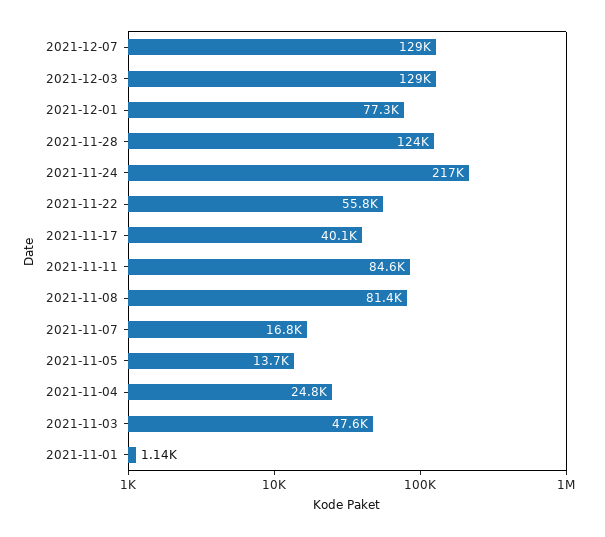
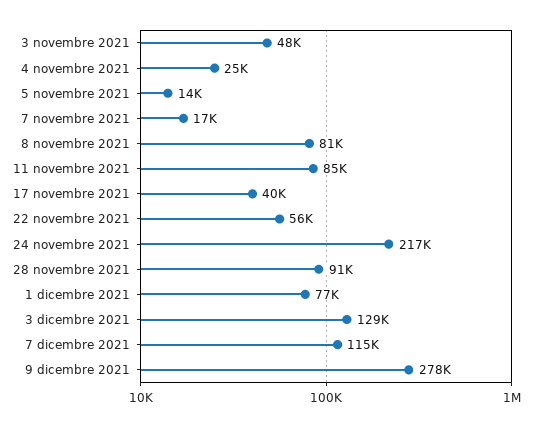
2021-12-07: 129000 -> 115000
2021-11-28: 124000 -> 91000
2021-11-01: 1140 -> none
9 dicembre 2021: none -> 278000

